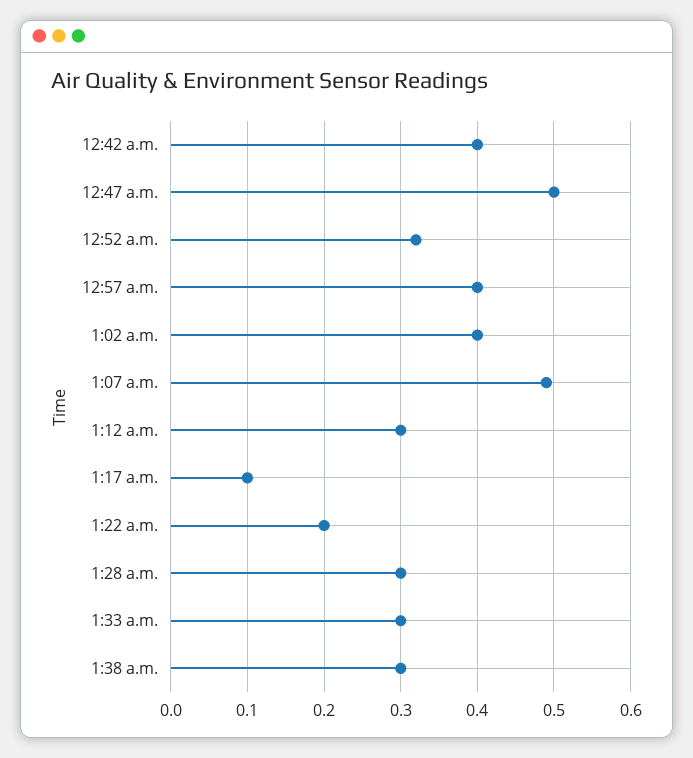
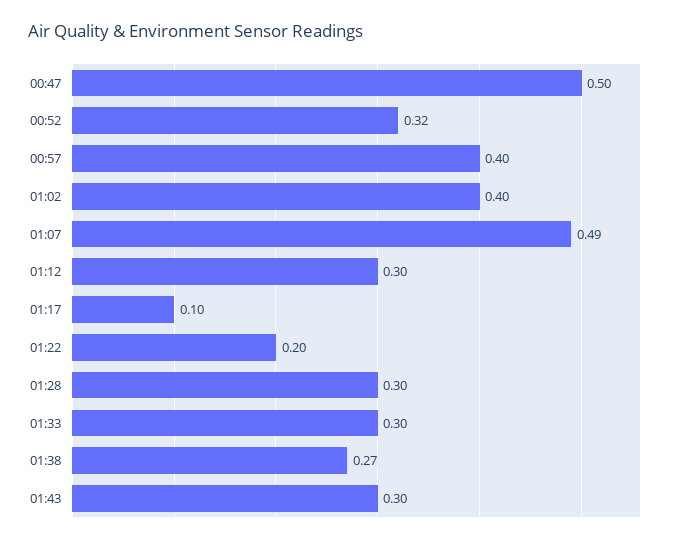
12:42 a.m.: 0.4 -> none
1:38 a.m.: 0.3 -> 0.27
01:43: none -> 0.3

